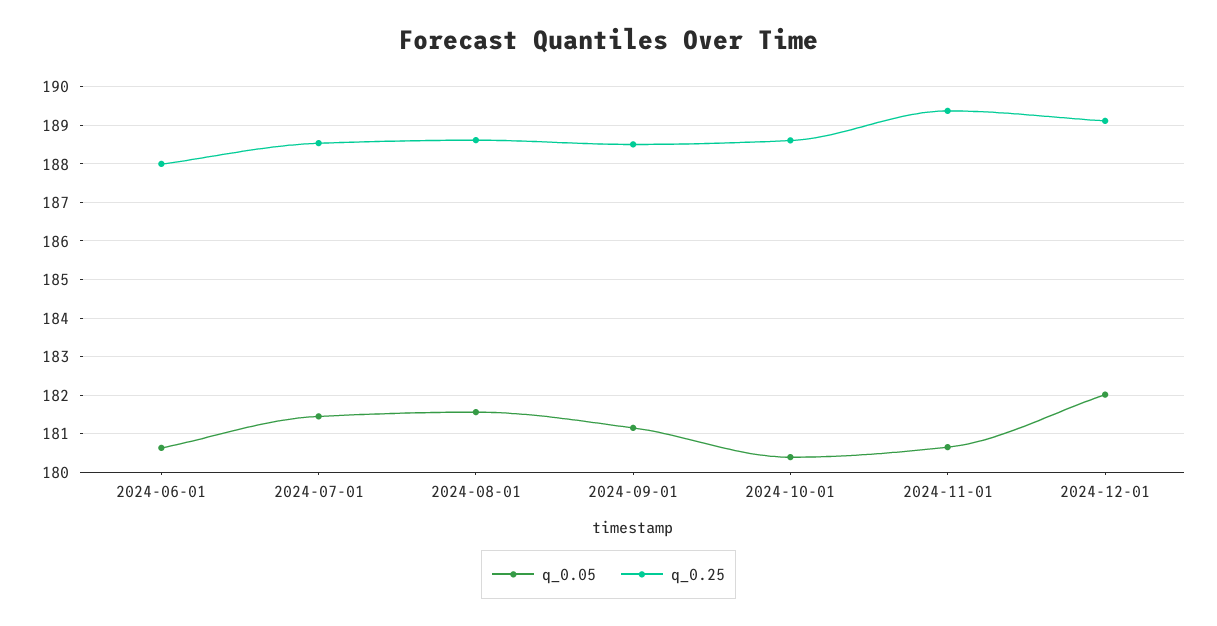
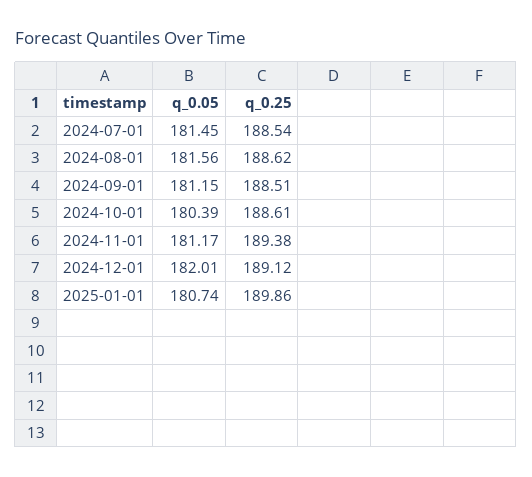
q_0.05, 2024-06-01: 180.6 -> none
q_0.25, 2024-06-01: 188 -> none
q_0.05, 2024-11-01: 180.6 -> 181.17
q_0.05, 2025-01-01: none -> 180.74
q_0.25, 2025-01-01: none -> 189.86

